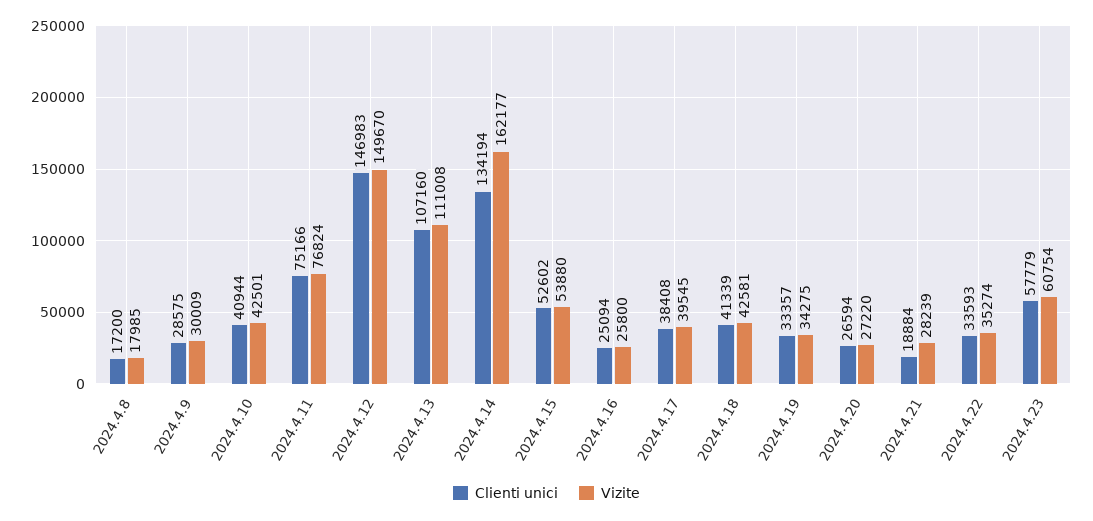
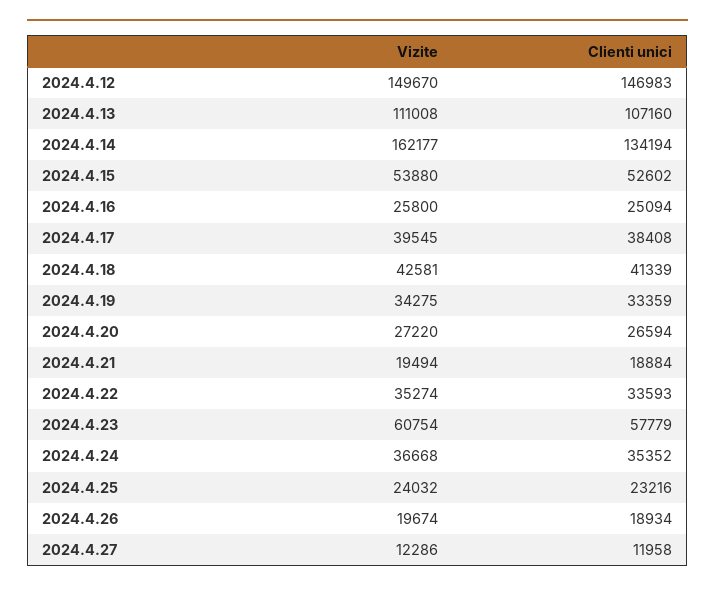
Clienti unici, 2024.4.8: 17200 -> none
Vizite, 2024.4.8: 17985 -> none
Clienti unici, 2024.4.9: 28575 -> none
Vizite, 2024.4.9: 30009 -> none
Clienti unici, 2024.4.10: 40944 -> none
Vizite, 2024.4.10: 42501 -> none
Clienti unici, 2024.4.11: 75166 -> none
Vizite, 2024.4.11: 76824 -> none
Clienti unici, 2024.4.19: 33357 -> 33359
Vizite, 2024.4.21: 28239 -> 19494
Vizite, 2024.4.24: none -> 36668
Clienti unici, 2024.4.24: none -> 35352
Vizite, 2024.4.25: none -> 24032
Clienti unici, 2024.4.25: none -> 23216
Vizite, 2024.4.26: none -> 19674
Clienti unici, 2024.4.26: none -> 18934
Vizite, 2024.4.27: none -> 12286
Clienti unici, 2024.4.27: none -> 11958

